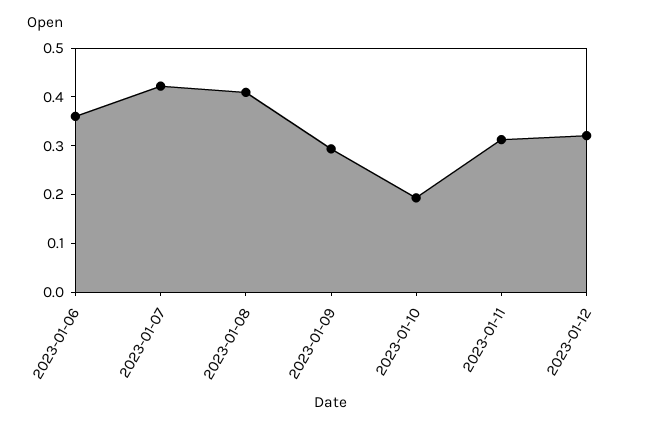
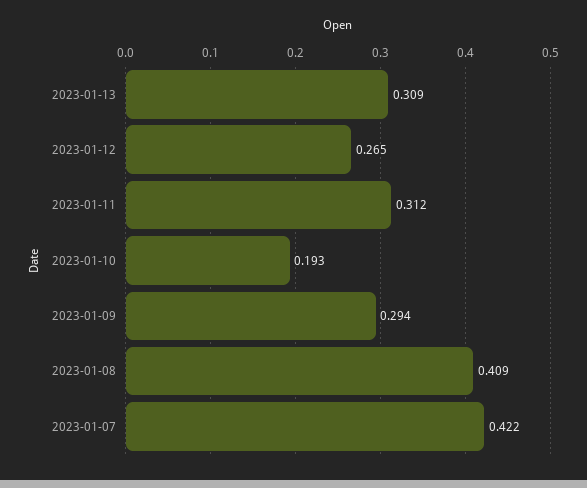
2023-01-06: 0.36 -> none
2023-01-12: 0.32 -> 0.265
2023-01-13: none -> 0.309

